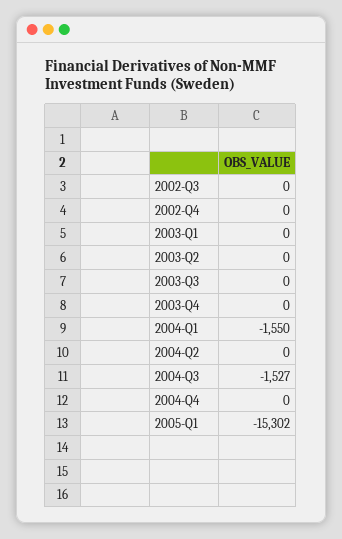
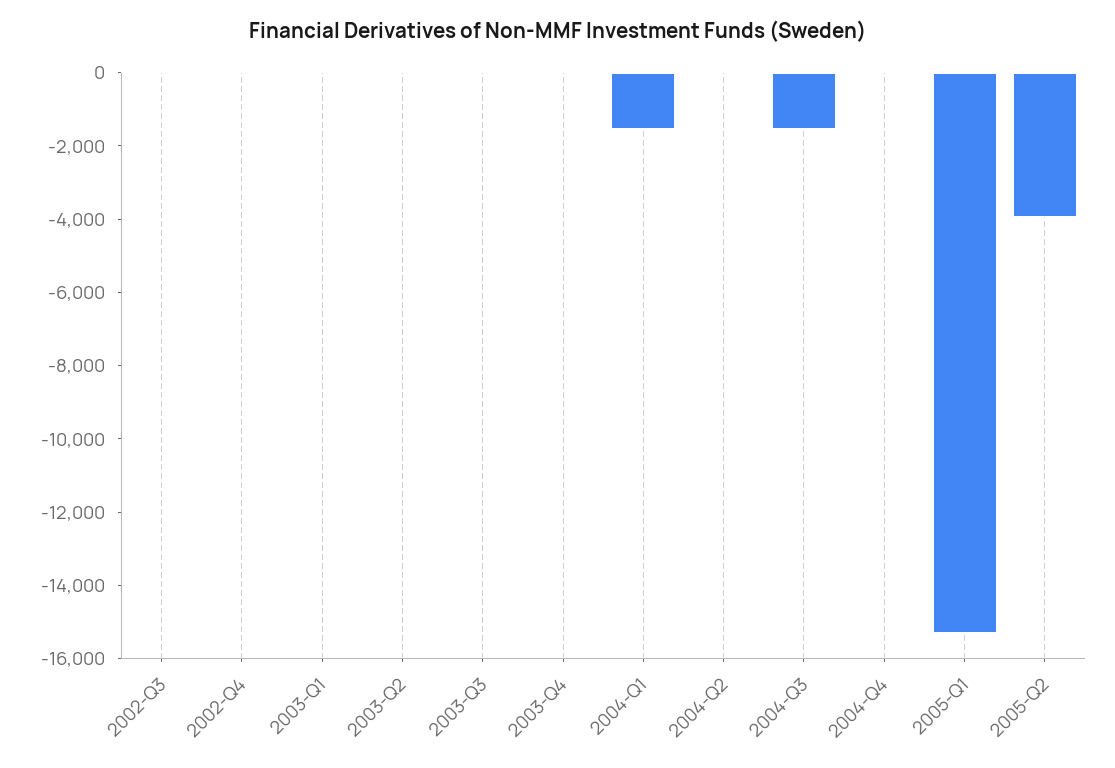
2005-Q2: none -> -4000

